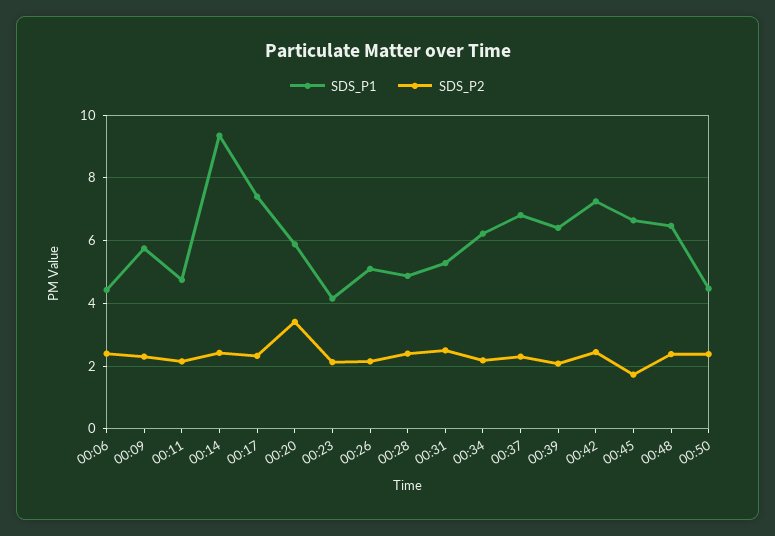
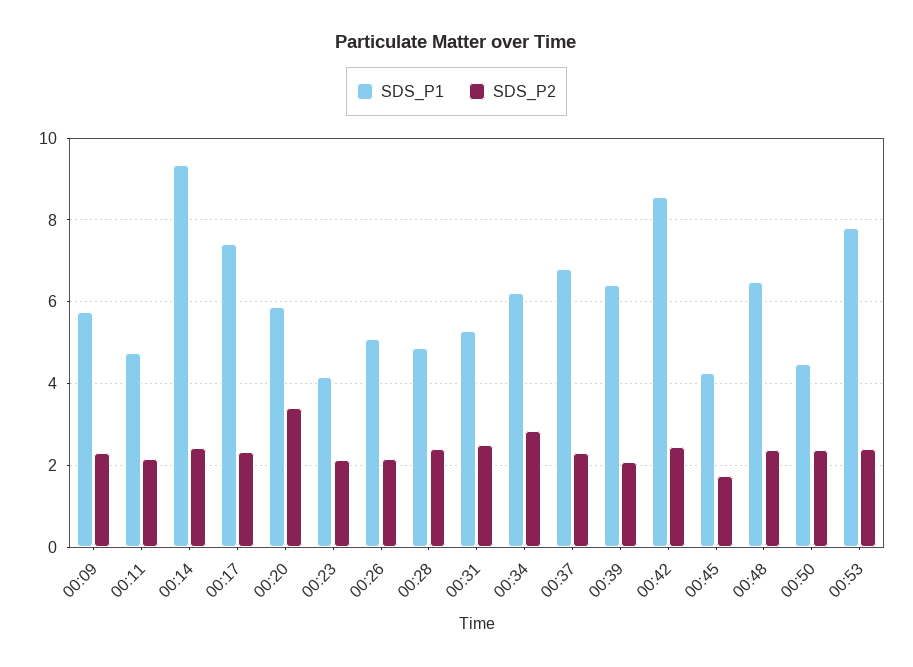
SDS_P1, 00:06: 4.4 -> none
SDS_P2, 00:06: 2.4 -> none
SDS_P2, 00:34: 2.2 -> 2.8
SDS_P1, 00:42: 7.2 -> 8.6
SDS_P1, 00:45: 6.6 -> 4.2
SDS_P1, 00:53: none -> 7.8
SDS_P2, 00:53: none -> 2.4

